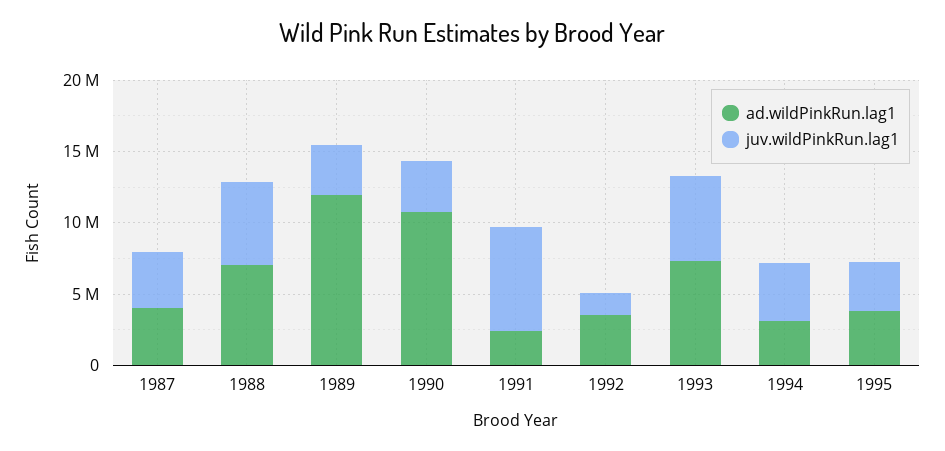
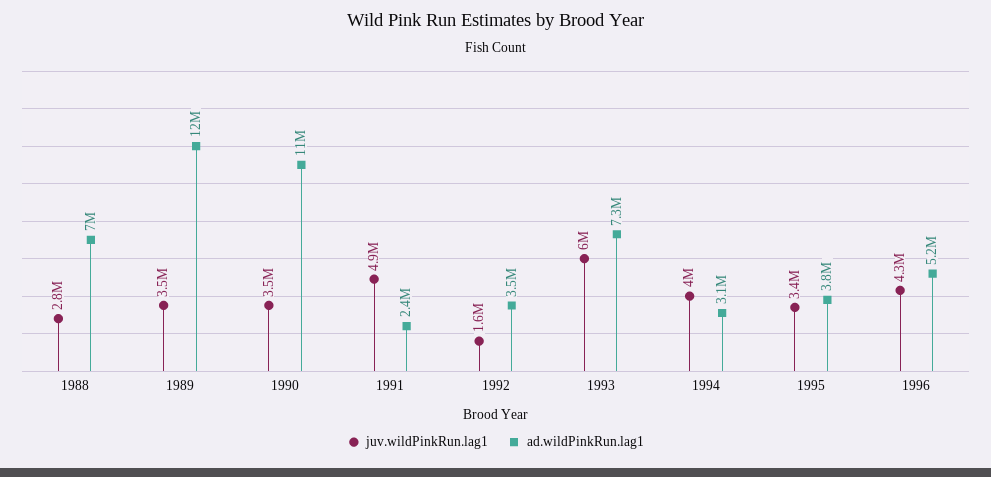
ad.wildPinkRun.lag1, 1987: 4000000 -> none
juv.wildPinkRun.lag1, 1987: 4000000 -> none
juv.wildPinkRun.lag1, 1988: 6000000 -> 2800000
juv.wildPinkRun.lag1, 1991: 7000000 -> 4900000
juv.wildPinkRun.lag1, 1996: none -> 4300000
ad.wildPinkRun.lag1, 1996: none -> 5200000

